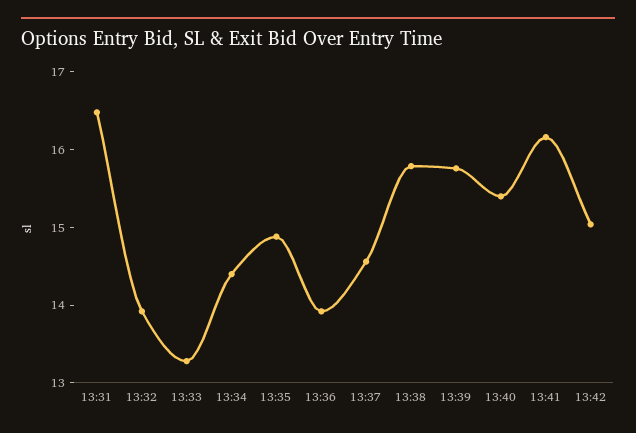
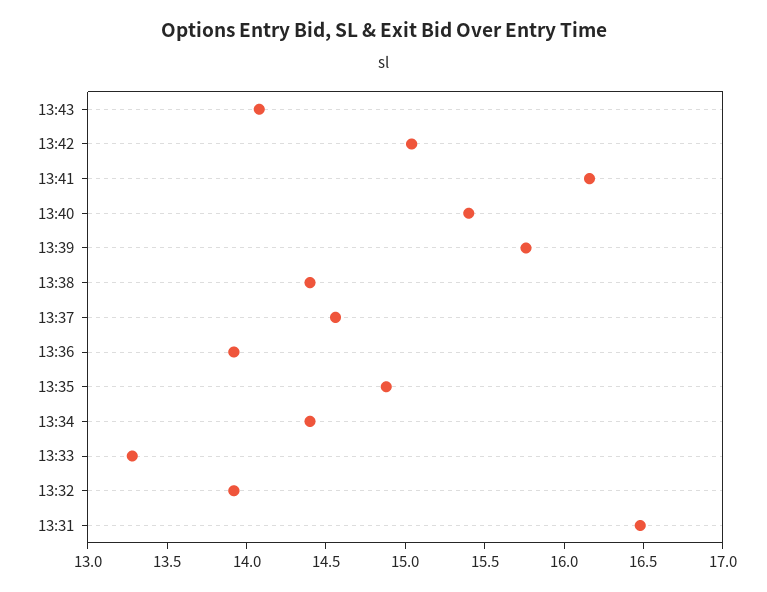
13:38: 15.8 -> 14.4
13:43: none -> 14.1

